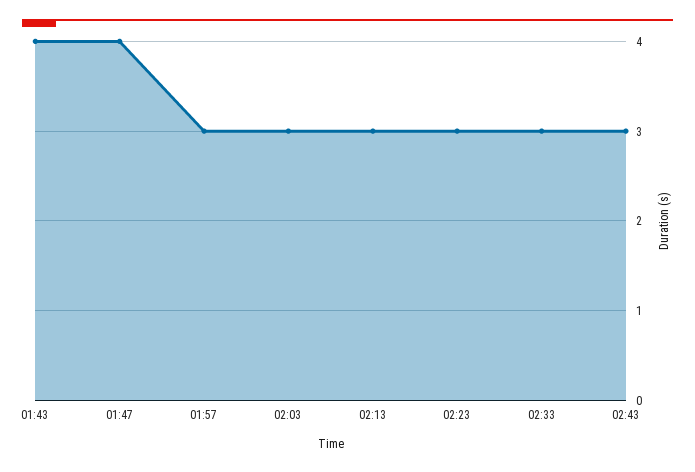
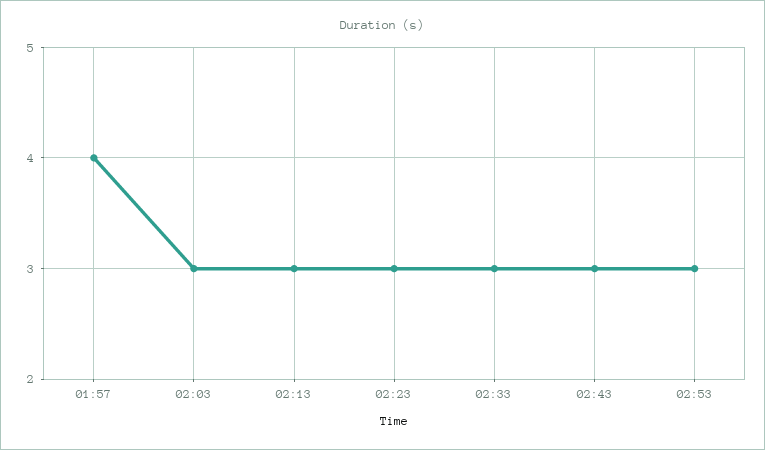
01:43: 4 -> none
01:47: 4 -> none
01:57: 3 -> 4
02:53: none -> 3

